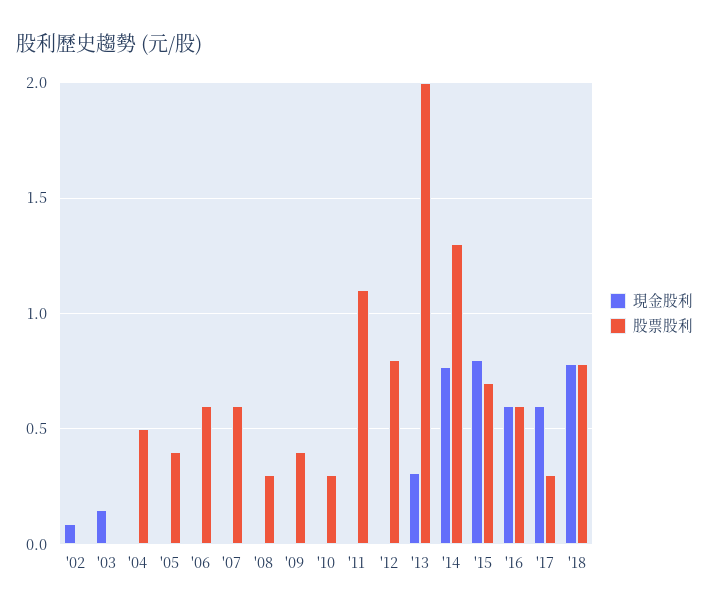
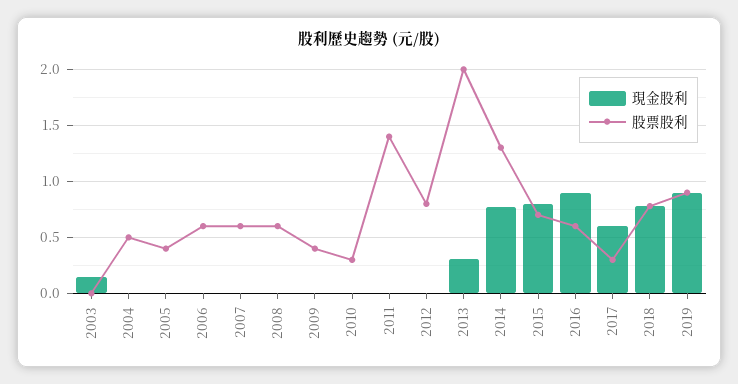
現金股利, '02: 0.1 -> none
股票股利, '02: 0 -> none
股票股利, '08: 0.3 -> 0.6
股票股利, '11: 1.1 -> 1.4
現金股利, '16: 0.6 -> 0.9
現金股利, 2019: none -> 0.9
股票股利, 2019: none -> 0.9

